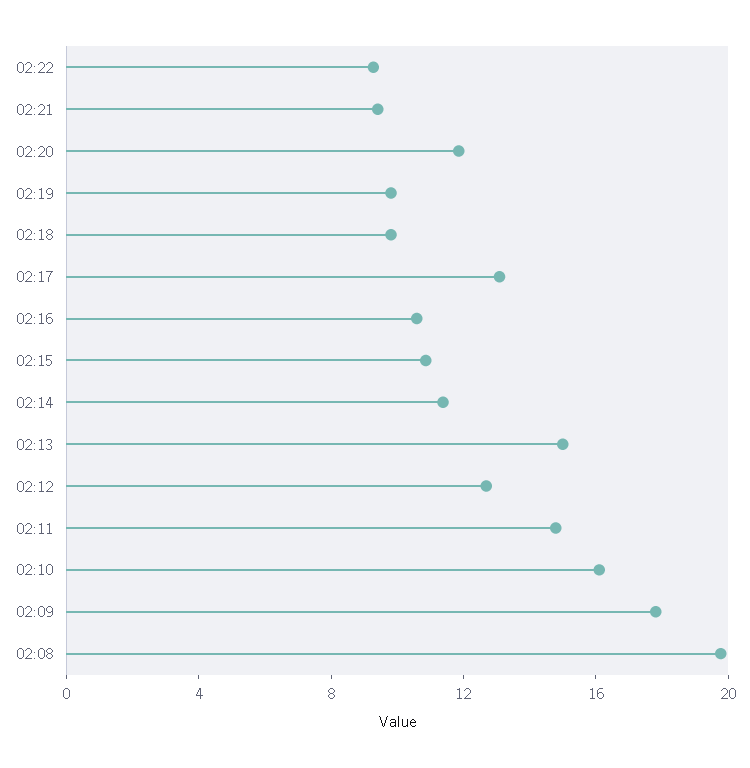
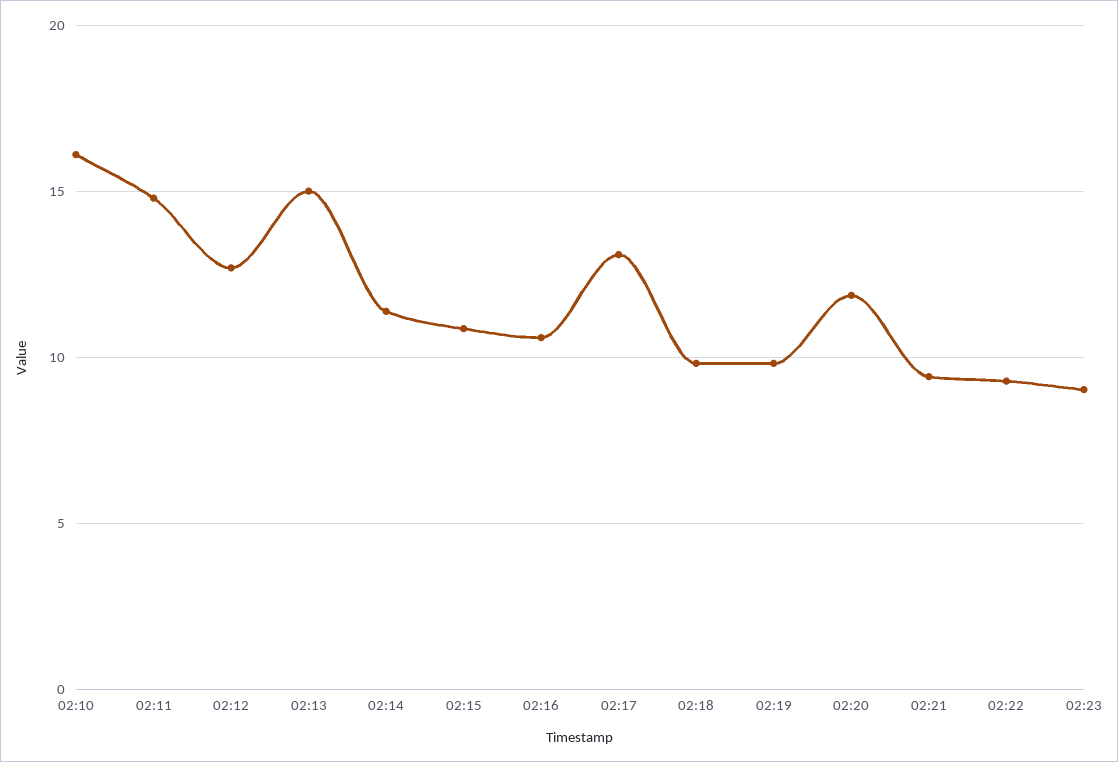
02:09: 18 -> none
02:08: 20 -> none
02:23: none -> 9

